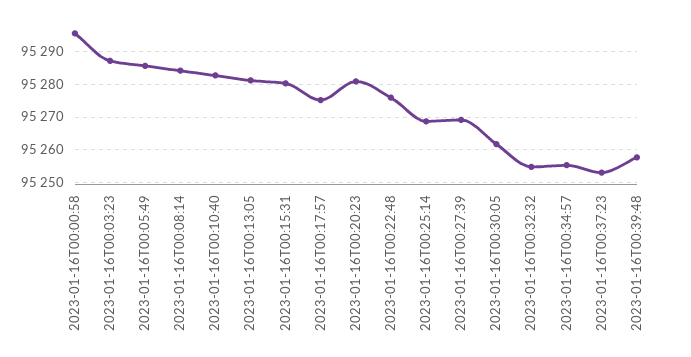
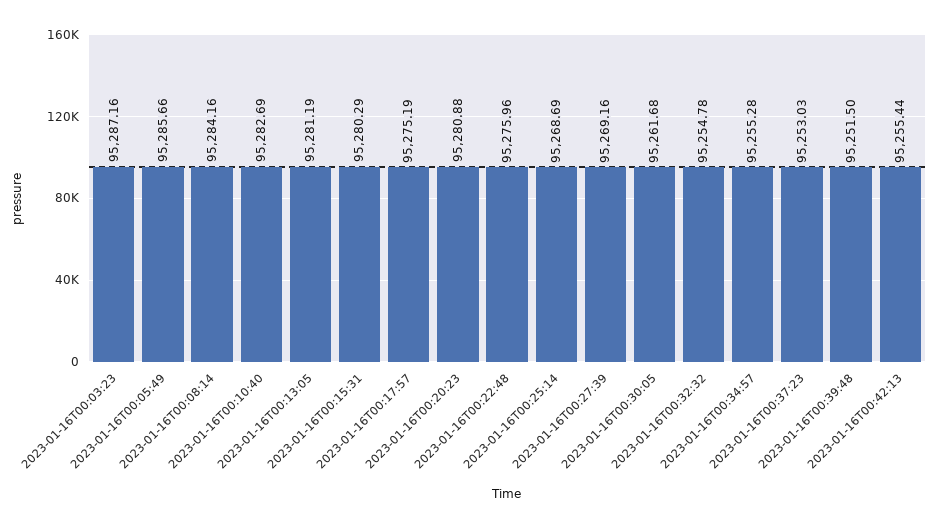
2023-01-16T00:00:58: 95296 -> none
2023-01-16T00:39:48: 95258 -> 95251.5
2023-01-16T00:42:13: none -> 95255.44

